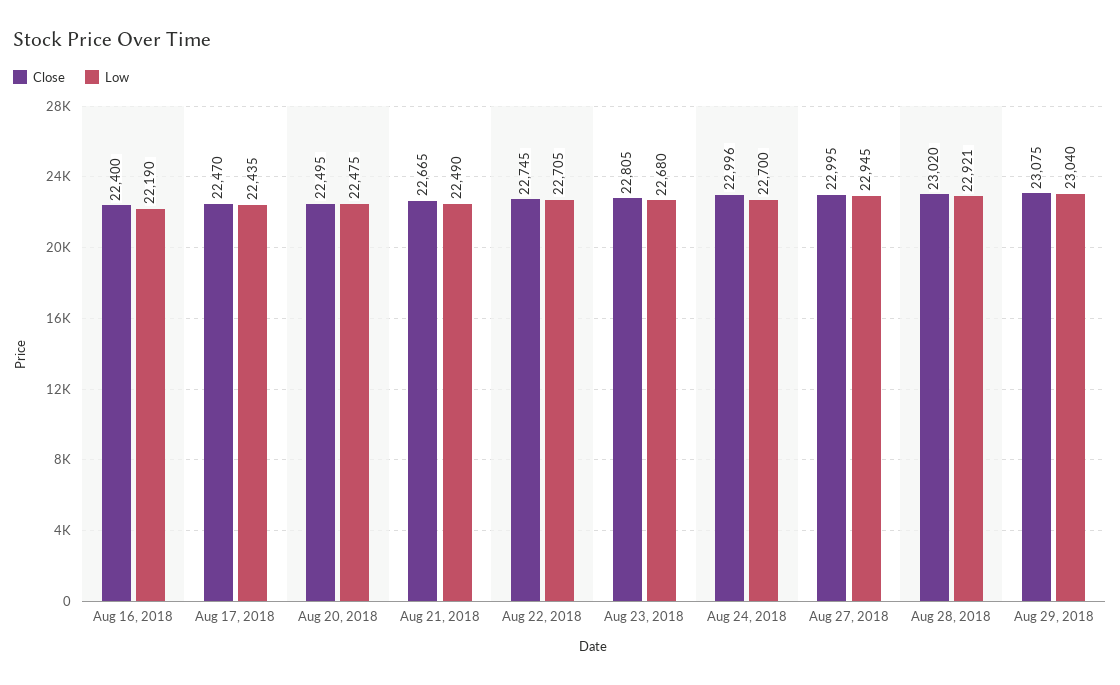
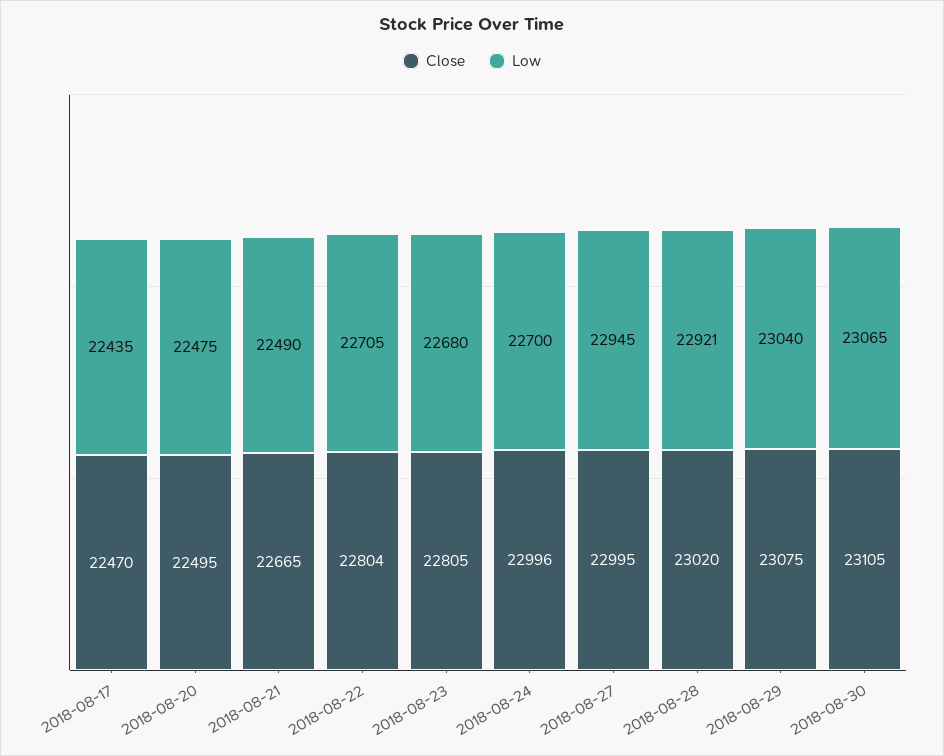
Close, Aug 16, 2018: 22400 -> none
Low, Aug 16, 2018: 22190 -> none
Close, Aug 22, 2018: 22745 -> 22804
Close, 2018-08-30: none -> 23105
Low, 2018-08-30: none -> 23065

